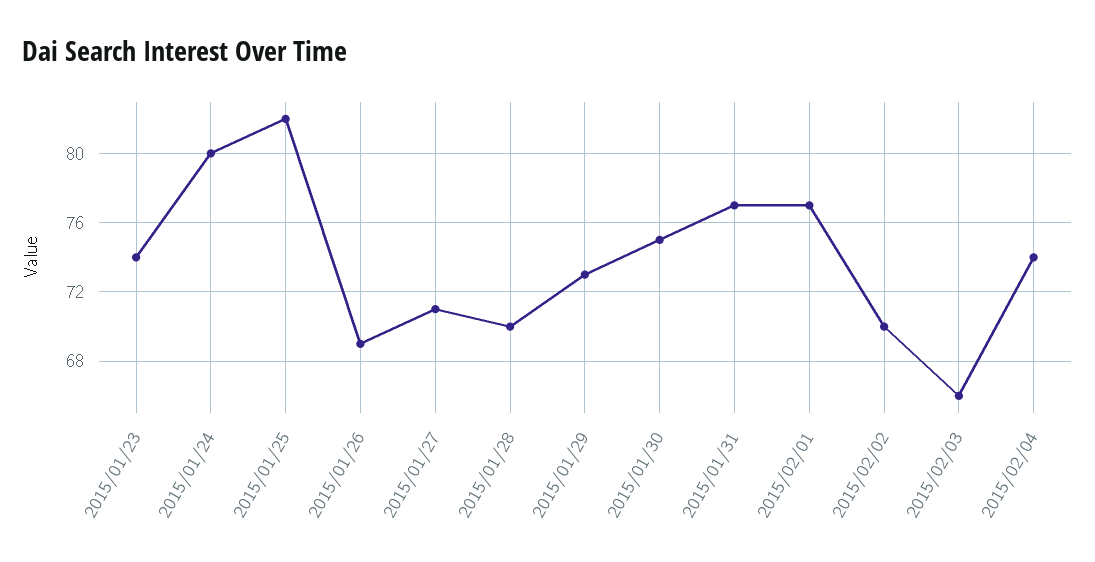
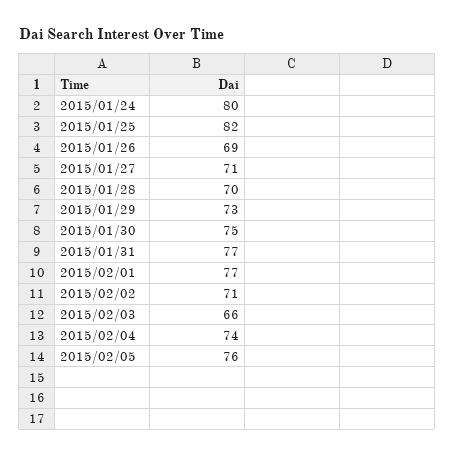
2015/01/23: 74 -> none
2015/02/02: 70 -> 71
2015/02/05: none -> 76

